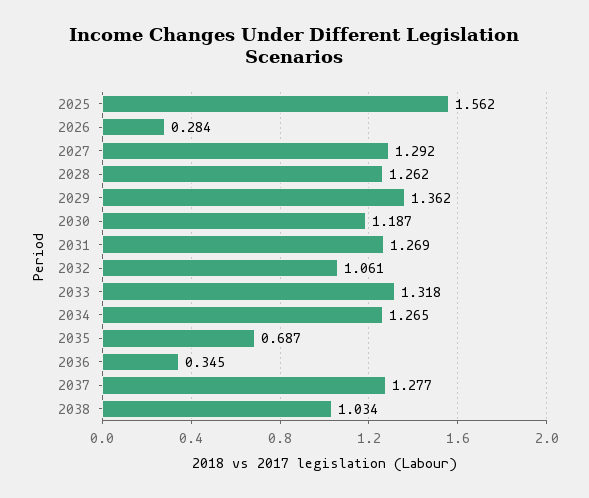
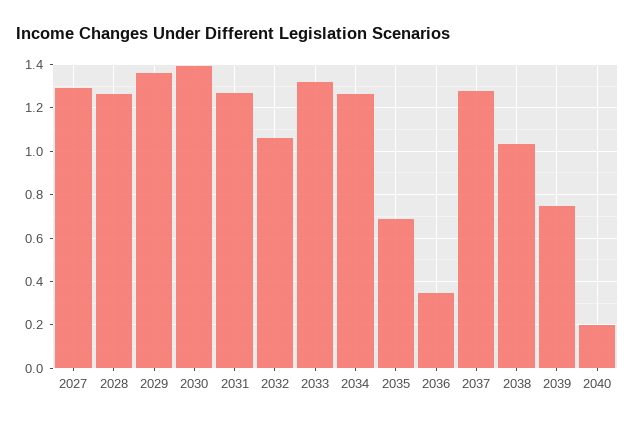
2025: 1.562 -> none
2026: 0.284 -> none
2030: 1.187 -> 1.4
2039: none -> 0.75
2040: none -> 0.2

